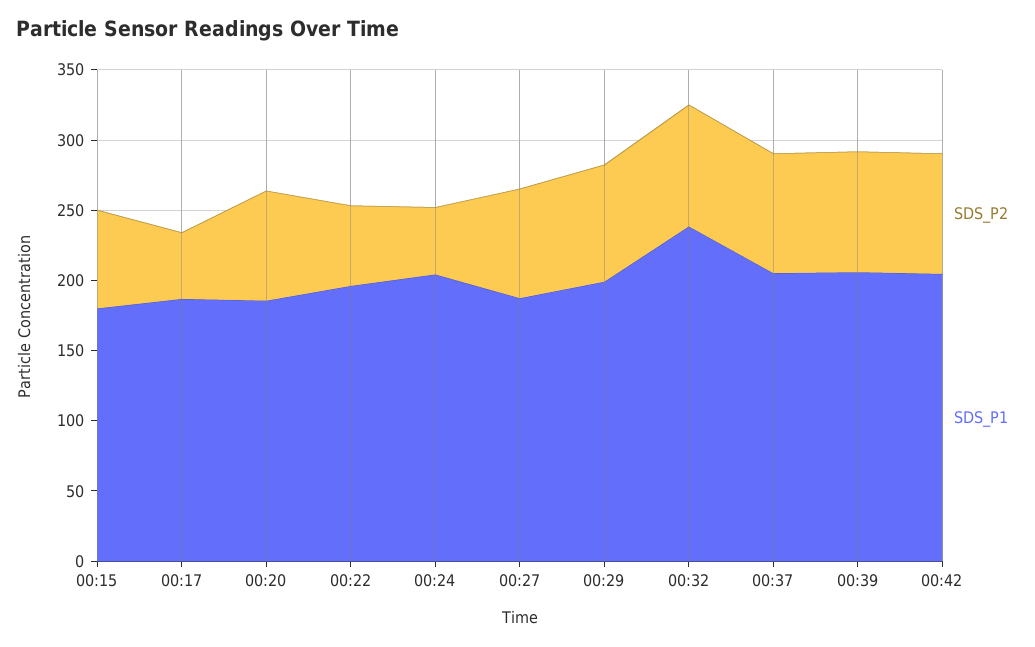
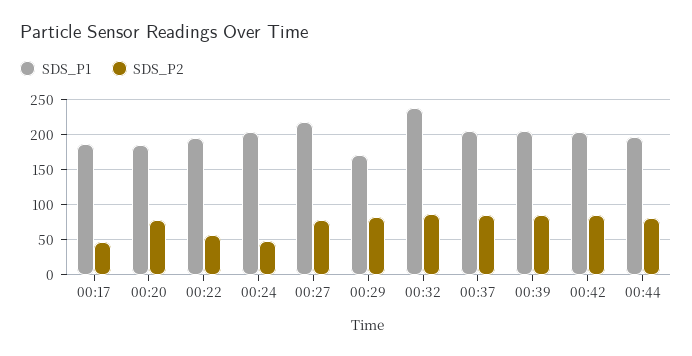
SDS_P2, 00:15: 70 -> none
SDS_P1, 00:15: 180 -> none
SDS_P1, 00:27: 190 -> 220
SDS_P1, 00:29: 200 -> 170
SDS_P1, 00:44: none -> 200
SDS_P2, 00:44: none -> 80

